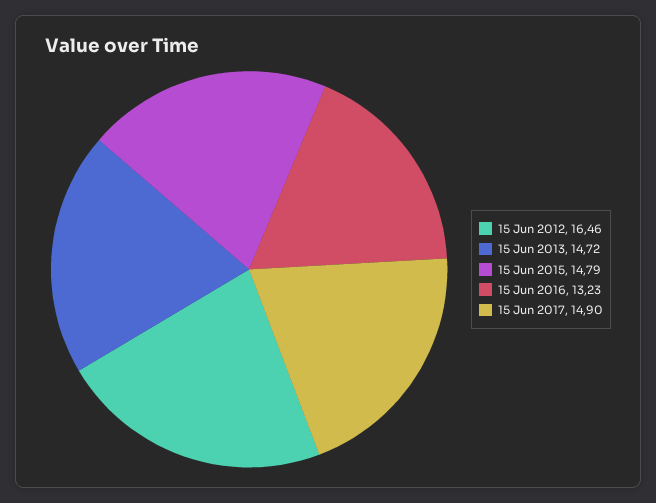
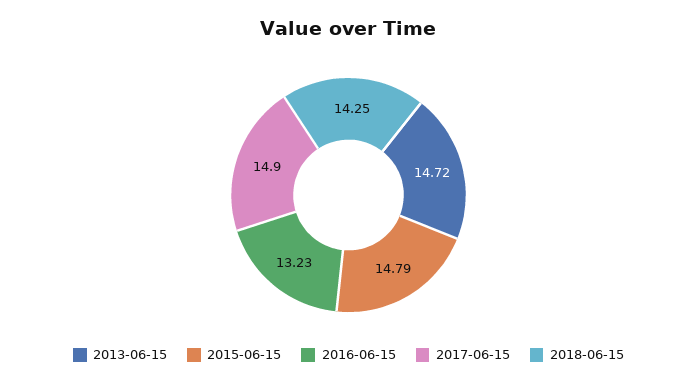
15 Jun 2012: 16.46 -> none
2018-06-15: none -> 14.25

